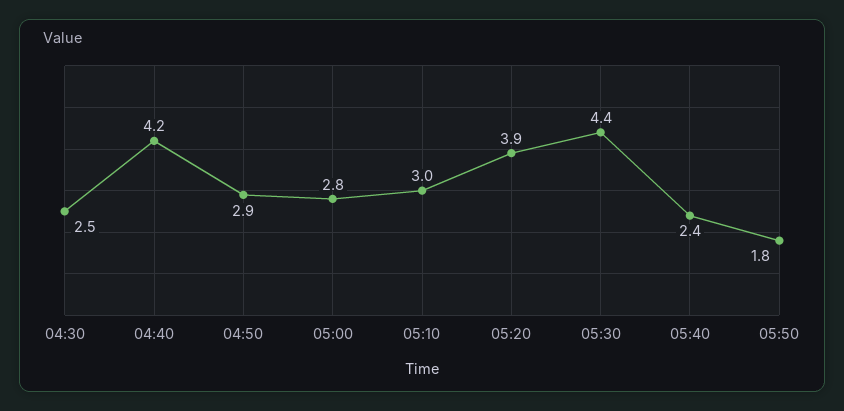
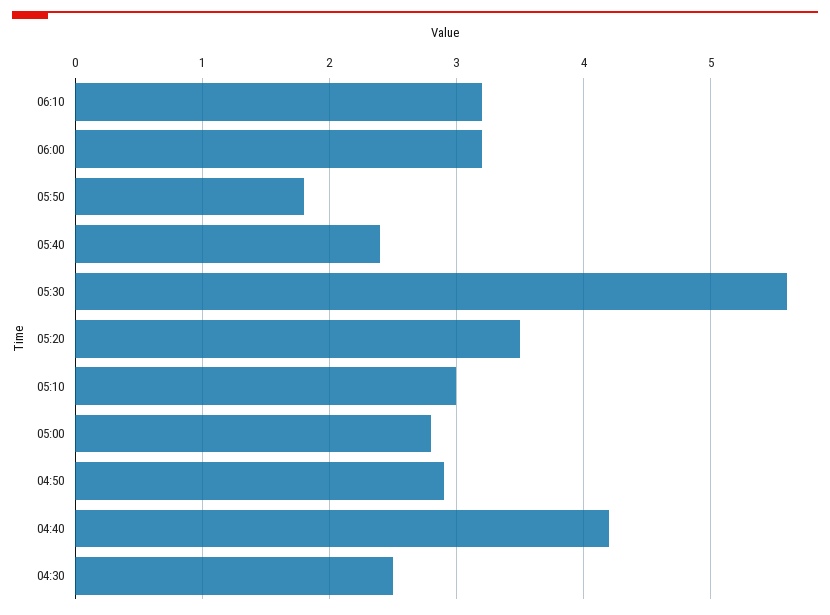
05:20: 3.9 -> 3.5
05:30: 4.4 -> 5.6
06:10: none -> 3.2
06:00: none -> 3.2

